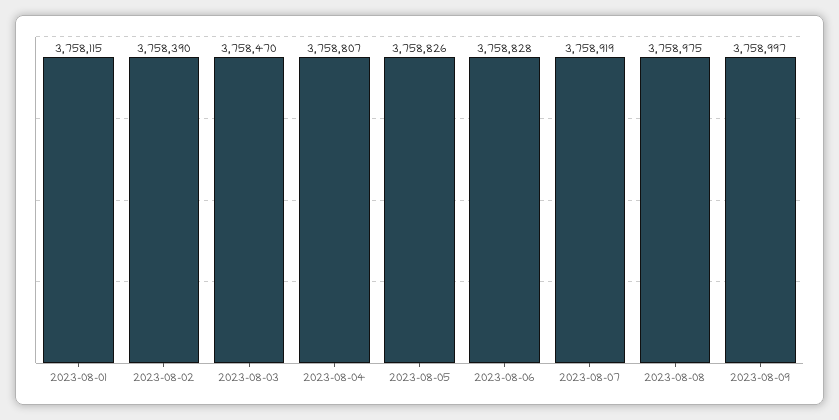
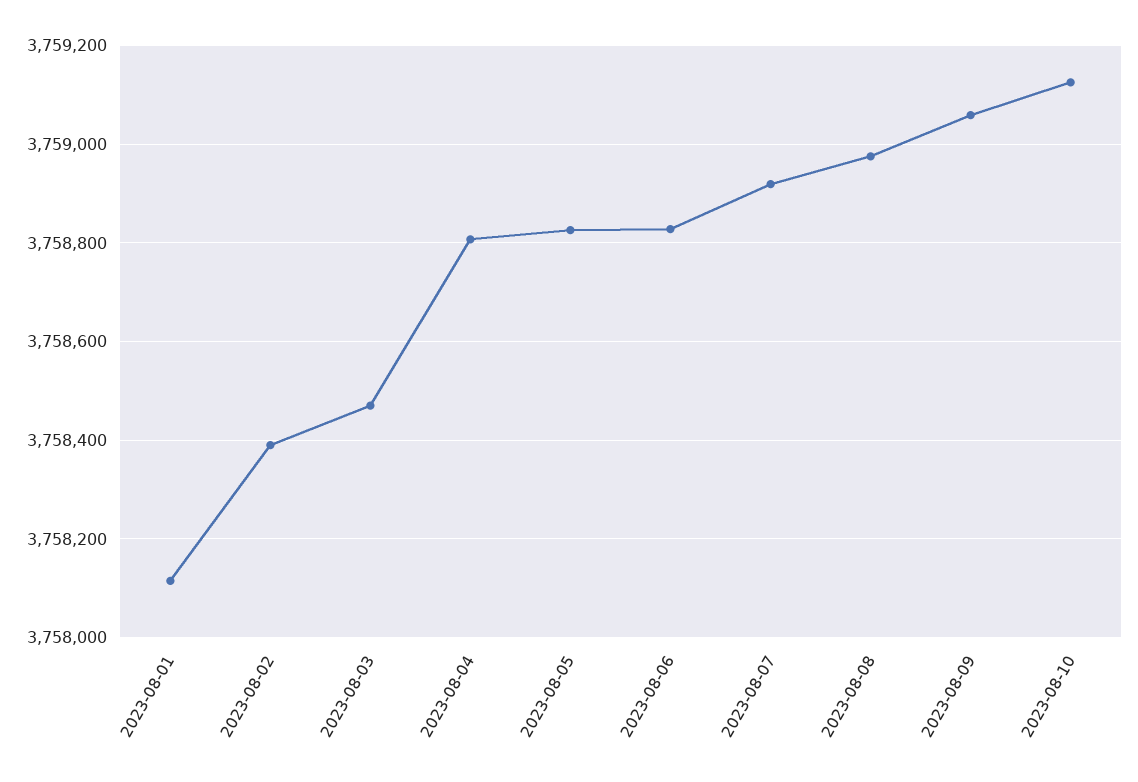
2023-08-09: 3758997 -> 3759060
2023-08-10: none -> 3759120

